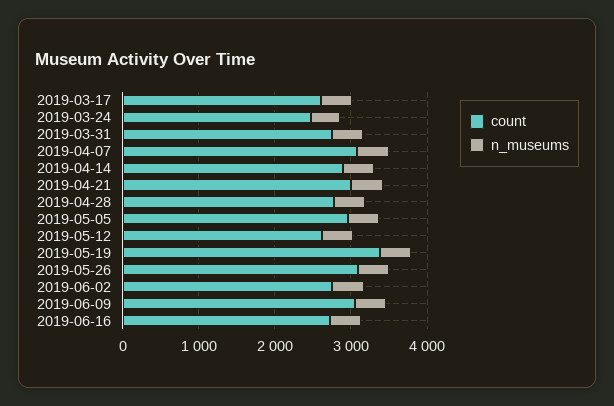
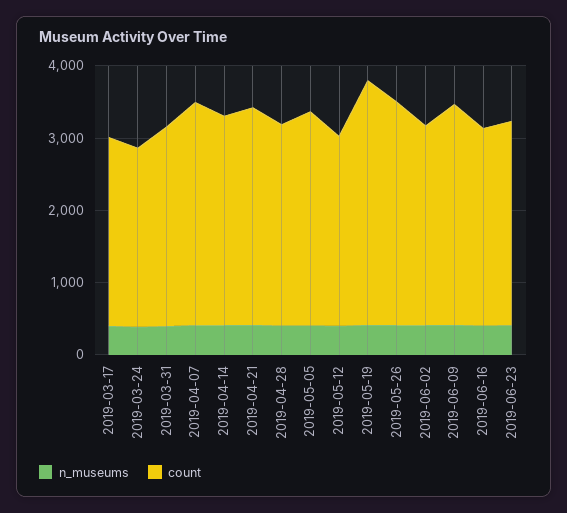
n_museums, 2019-06-23: none -> 400
count, 2019-06-23: none -> 2800

